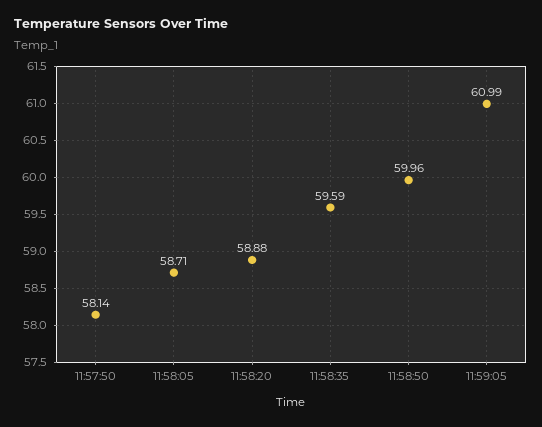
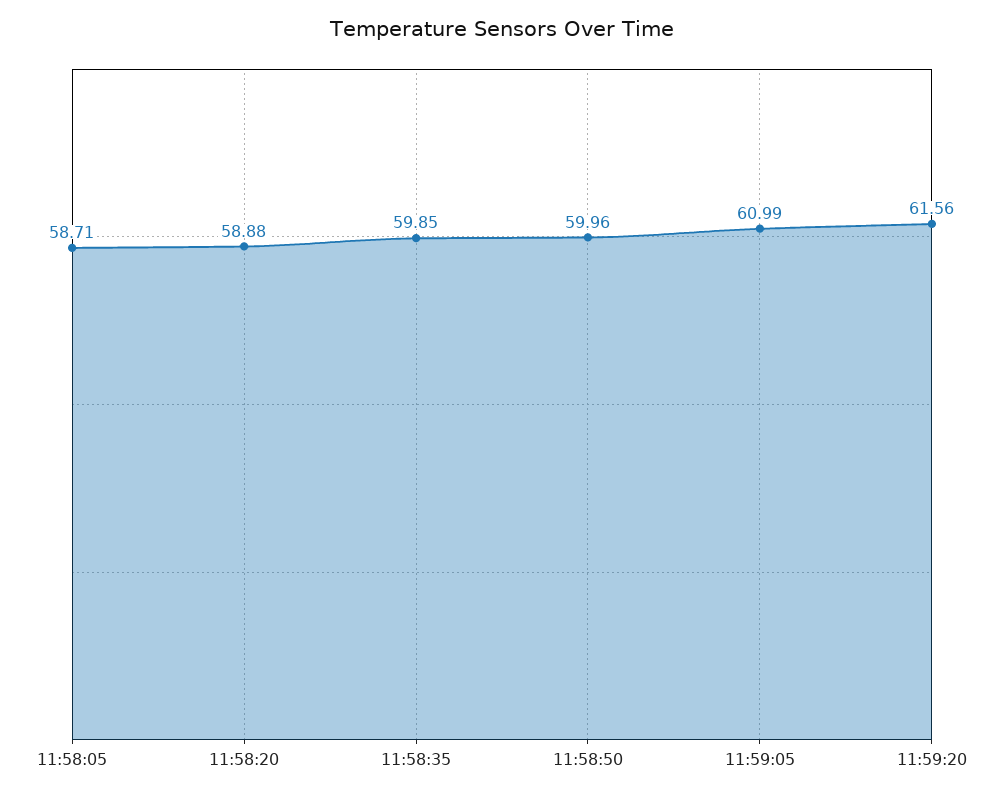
11:57:50: 58.14 -> none
11:58:35: 59.59 -> 59.85
11:59:20: none -> 61.56

